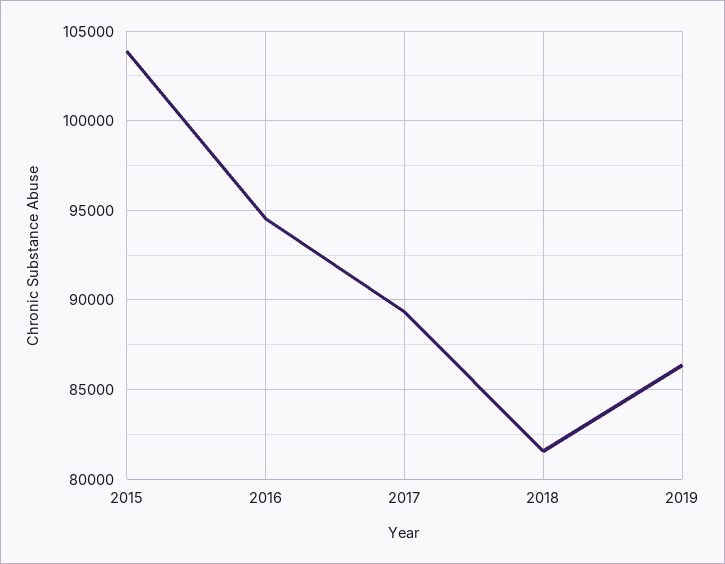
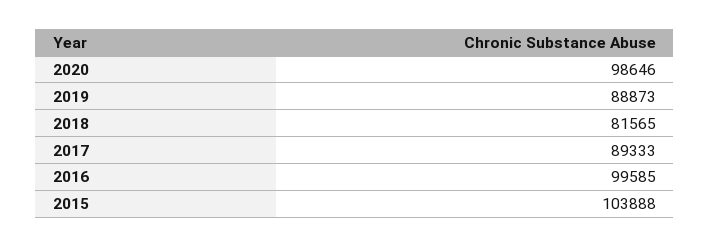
2016: 94500 -> 99585
2019: 86500 -> 88873
2020: none -> 98646

